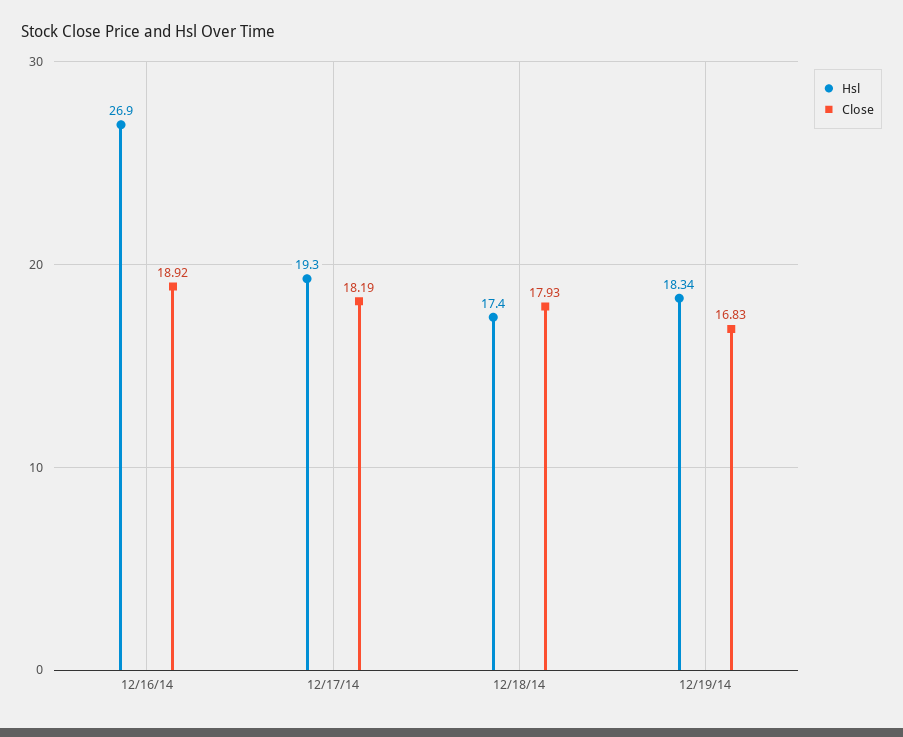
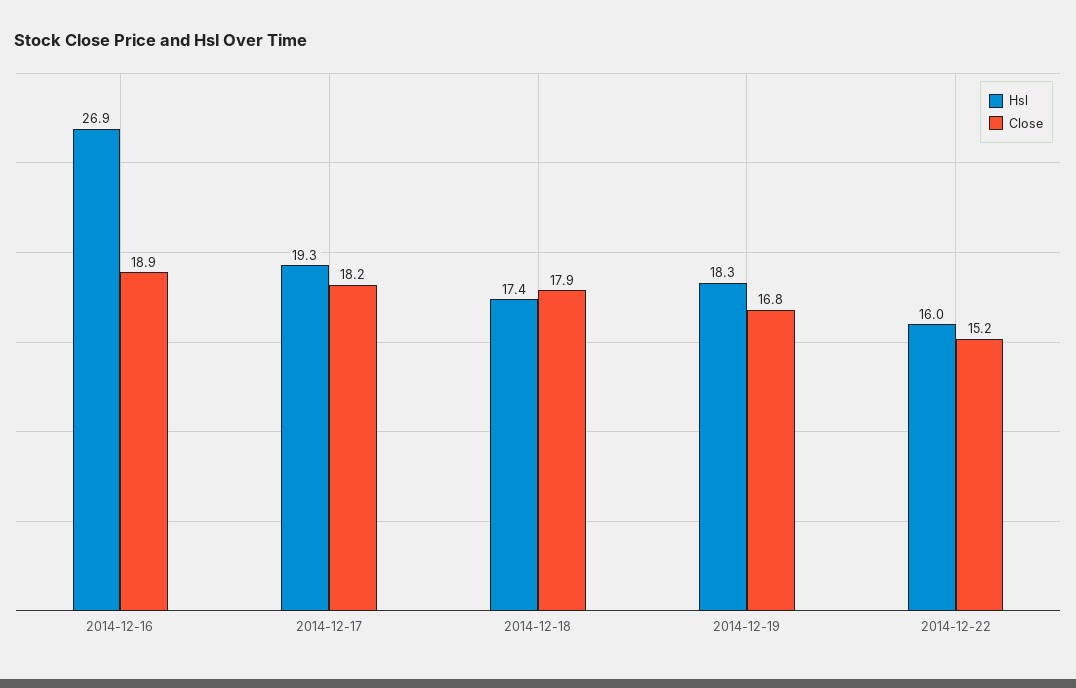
Hsl, 2014-12-22: none -> 16
Close, 2014-12-22: none -> 15.2

